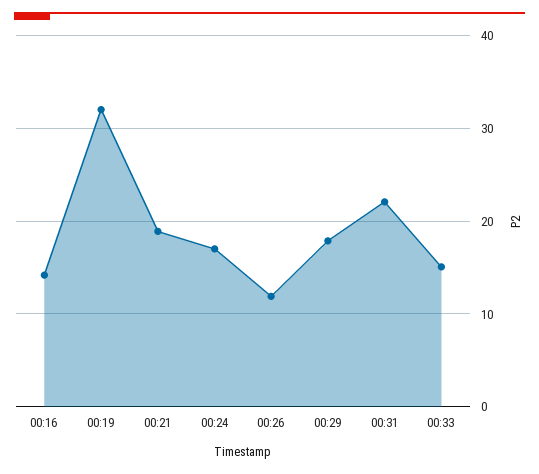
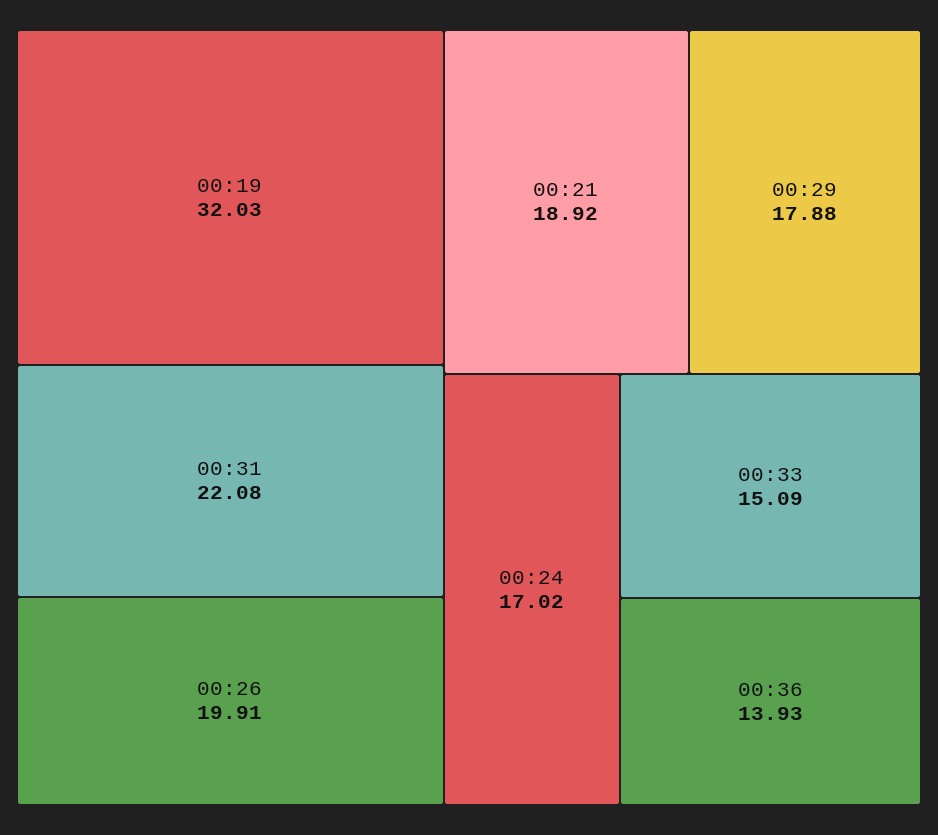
00:16: 14 -> none
00:26: 12 -> 19.91
00:36: none -> 13.93

